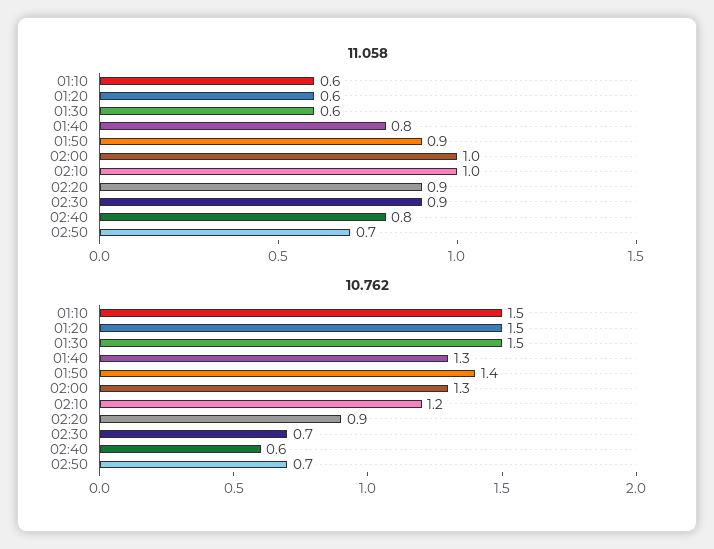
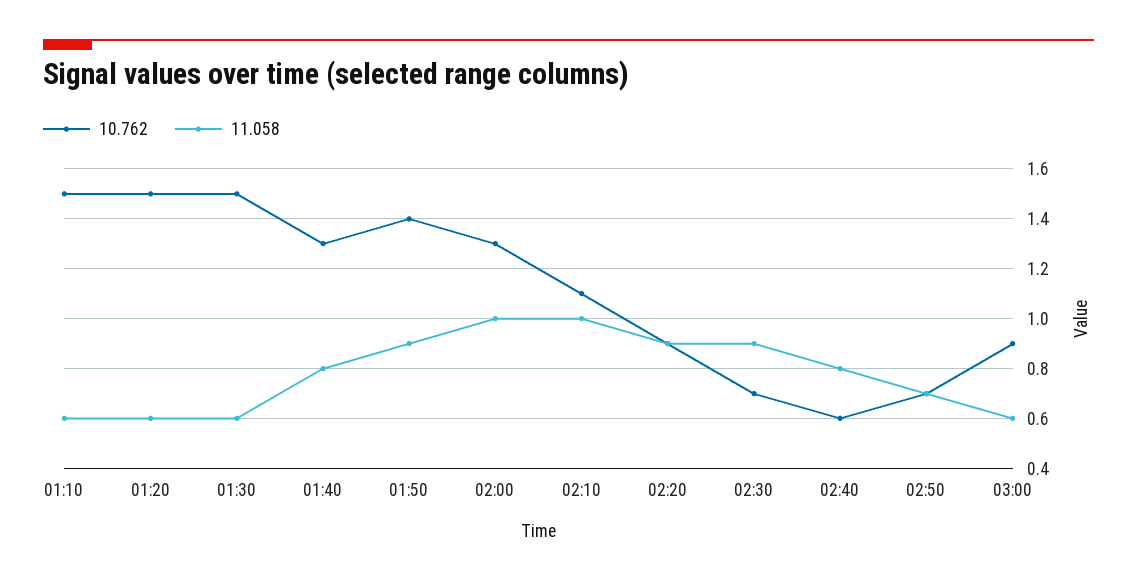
10.762, 02:10: 1.2 -> 1.1
10.762, 03:00: none -> 0.9
11.058, 03:00: none -> 0.6

